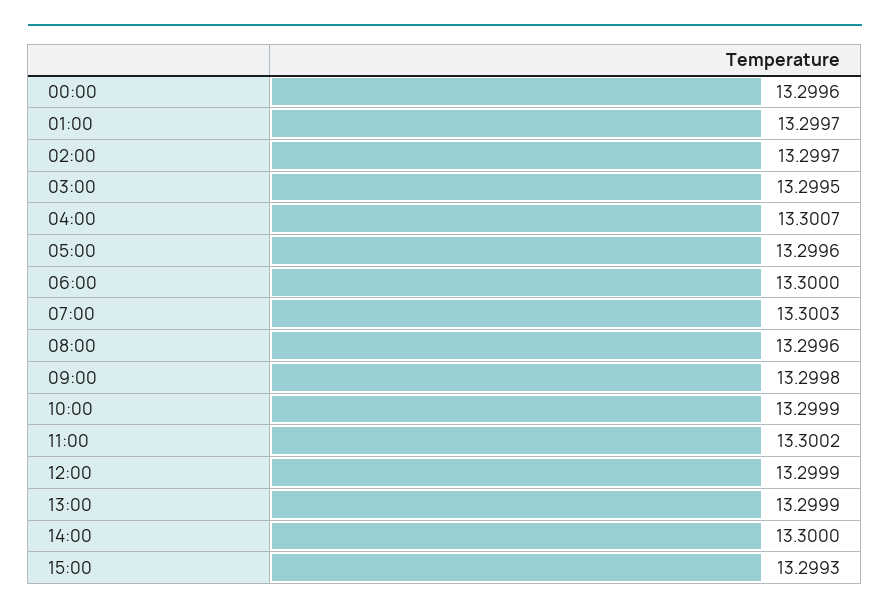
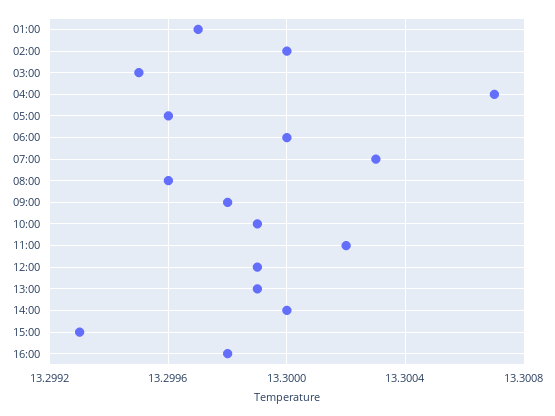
00:00: 13.2996 -> none
02:00: 13.2997 -> 13.3
16:00: none -> 13.2998

